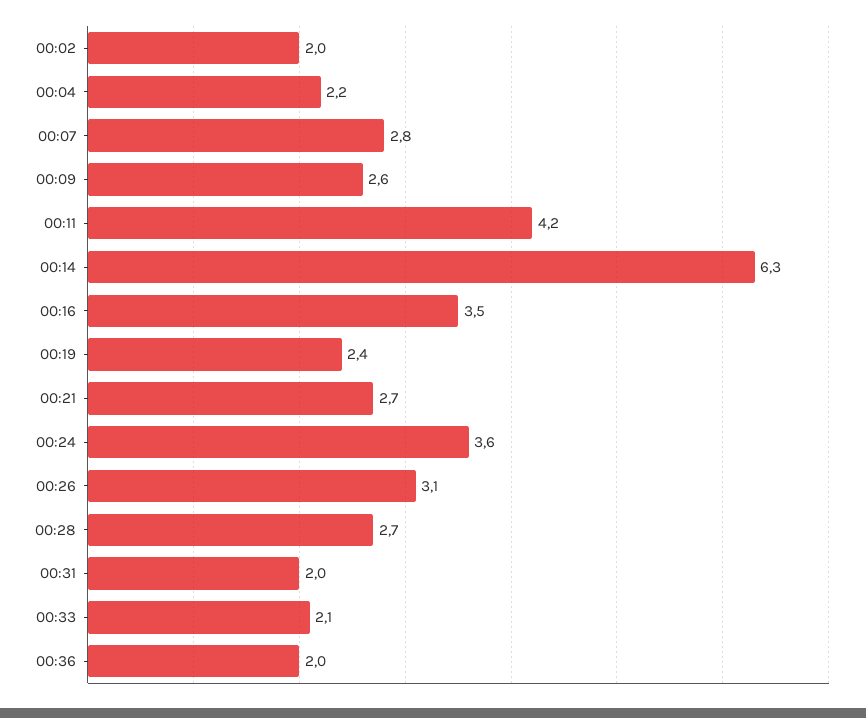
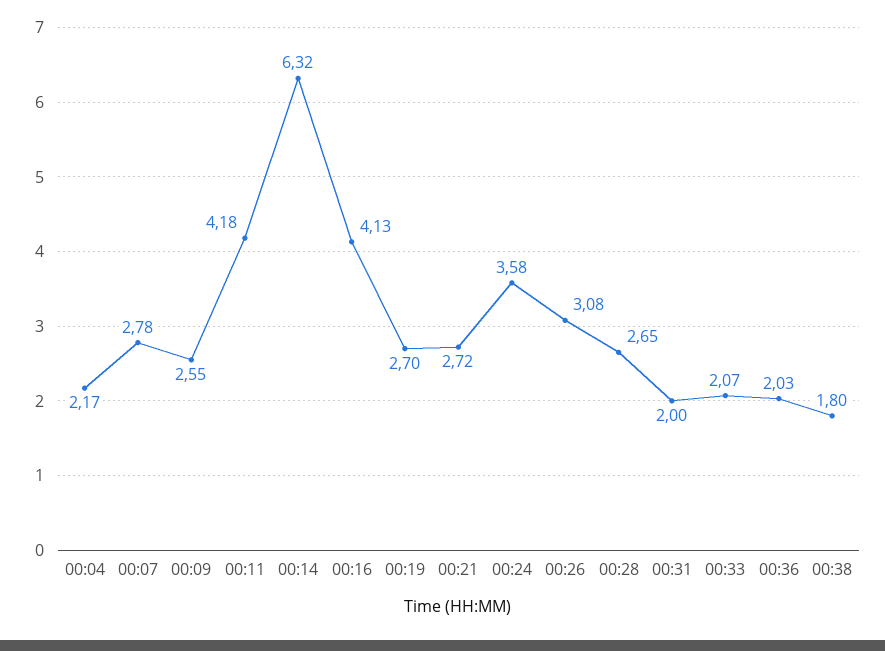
00:02: 2 -> none
00:16: 3.5 -> 4.13
00:19: 2.4 -> 2.7
00:38: none -> 1.8

